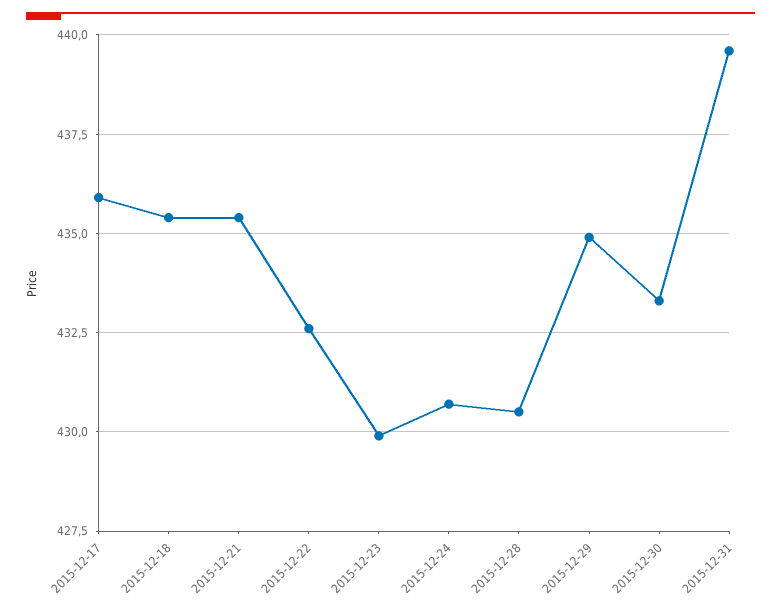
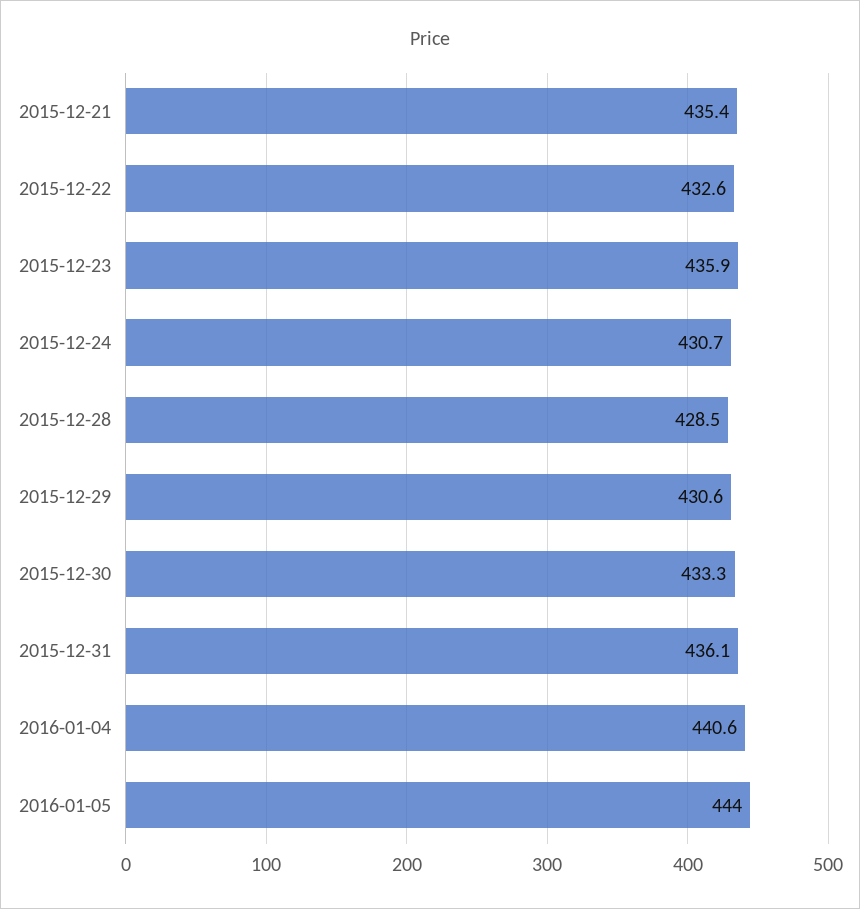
2015-12-17: 436 -> none
2015-12-18: 435.5 -> none
2015-12-23: 430 -> 435.9
2015-12-28: 430.5 -> 428.5
2015-12-29: 435 -> 430.6
2015-12-31: 439.5 -> 436.1
2016-01-04: none -> 440.6
2016-01-05: none -> 444

